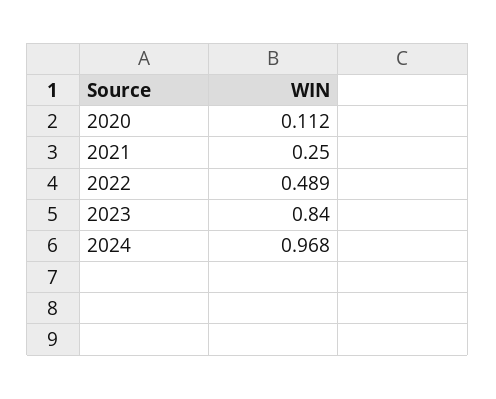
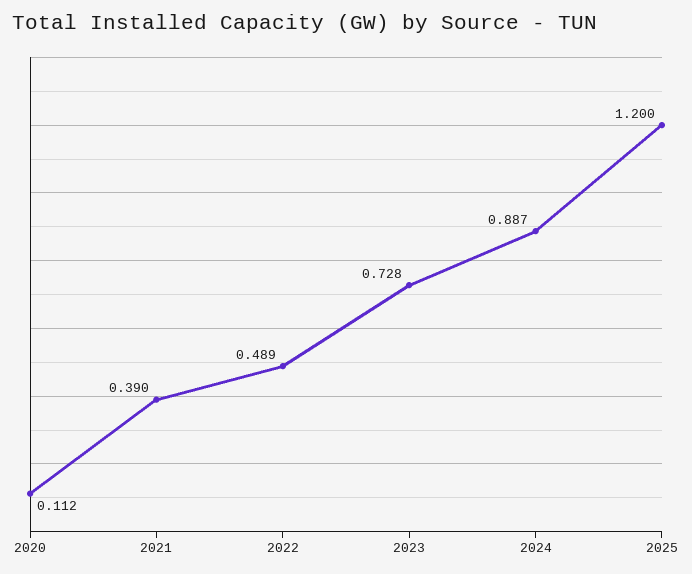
2021: 0.25 -> 0.39
2023: 0.84 -> 0.728
2024: 0.968 -> 0.887
2025: none -> 1.2

